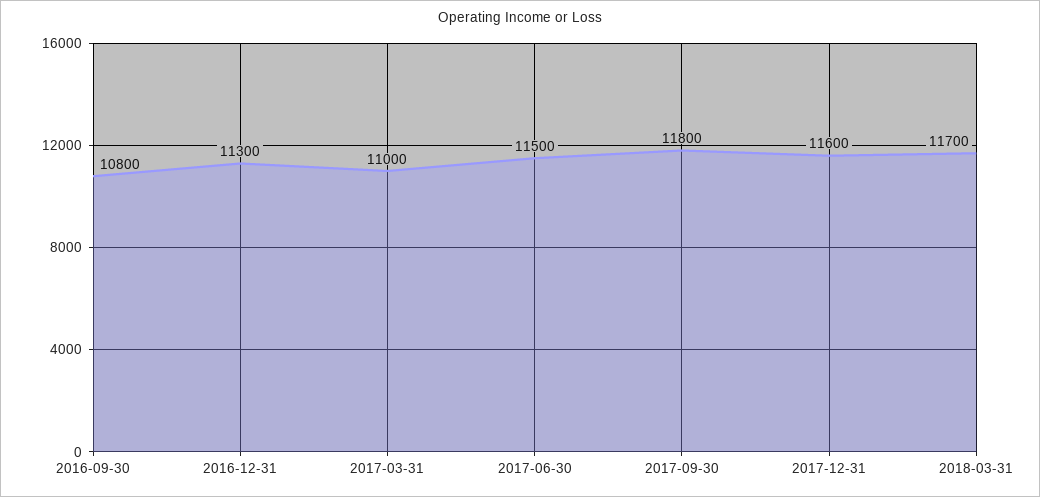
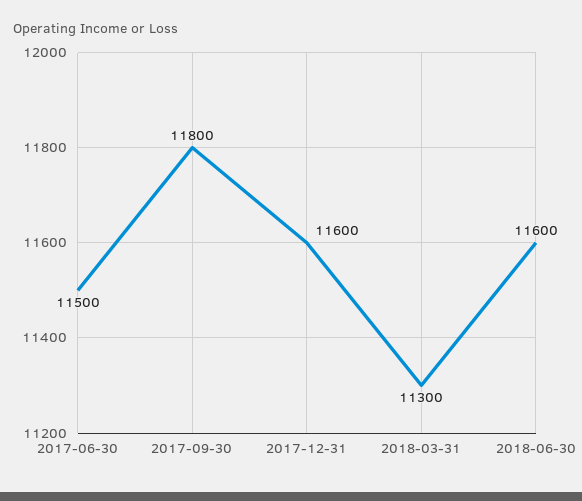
2016-09-30: 10800 -> none
2016-12-31: 11300 -> none
2017-03-31: 11000 -> none
2018-03-31: 11700 -> 11300
2018-06-30: none -> 11600

